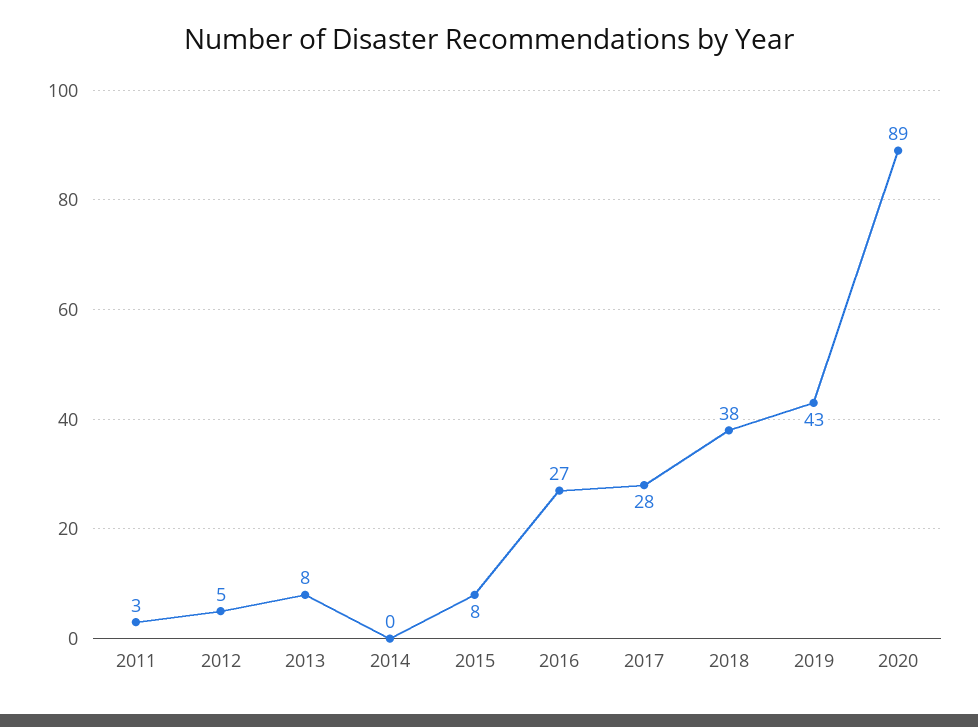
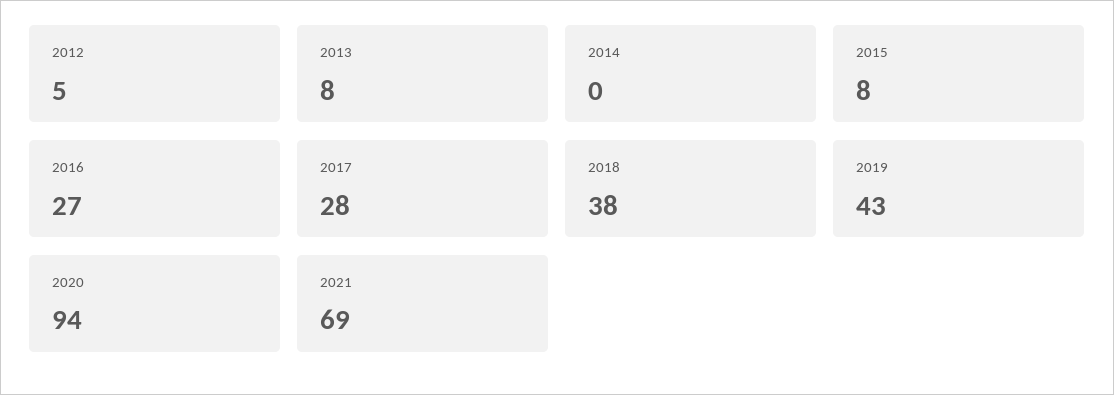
2011: 3 -> none
2020: 89 -> 94
2021: none -> 69

